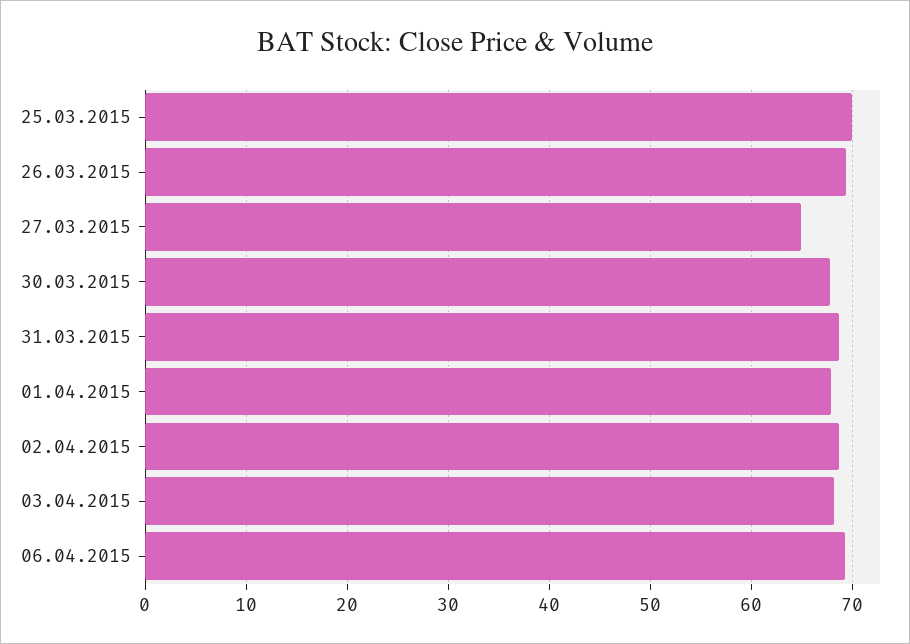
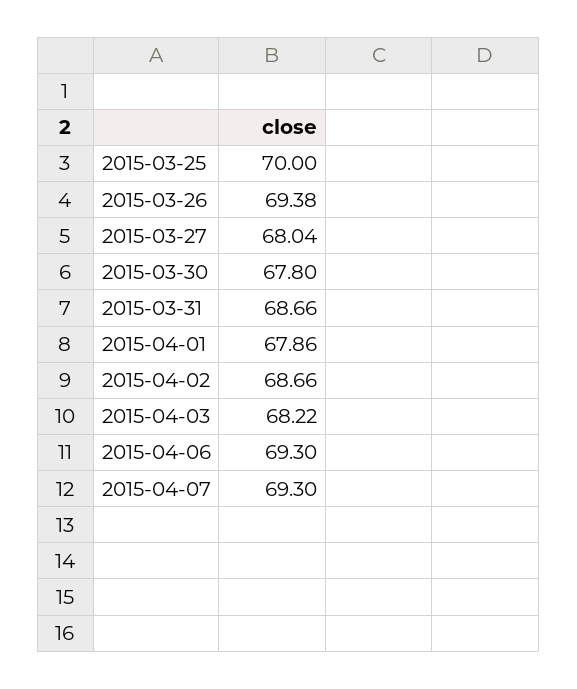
27.03.2015: 65 -> 68.04
2015-04-07: none -> 69.3

